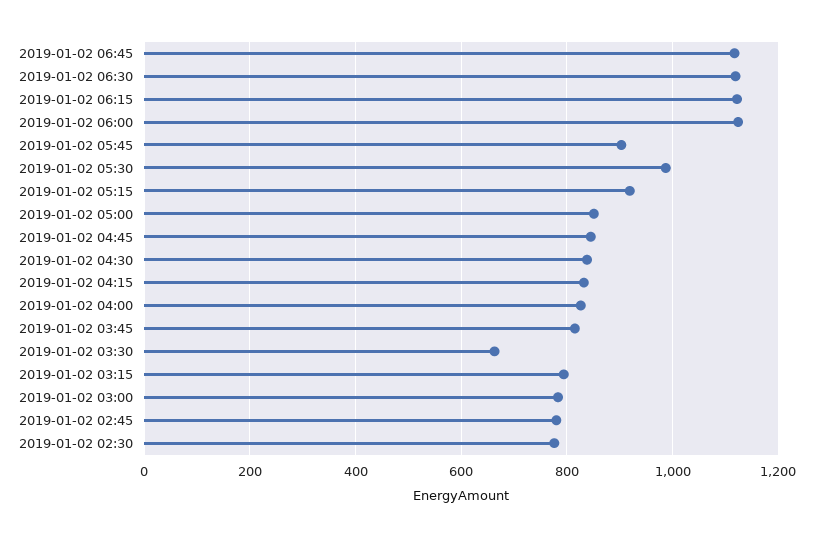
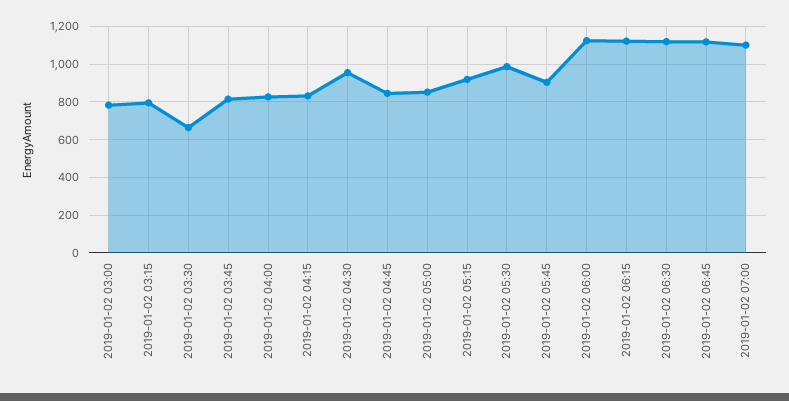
2019-01-02 04:30: 840 -> 950
2019-01-02 02:45: 780 -> none
2019-01-02 02:30: 780 -> none
2019-01-02 07:00: none -> 1100

